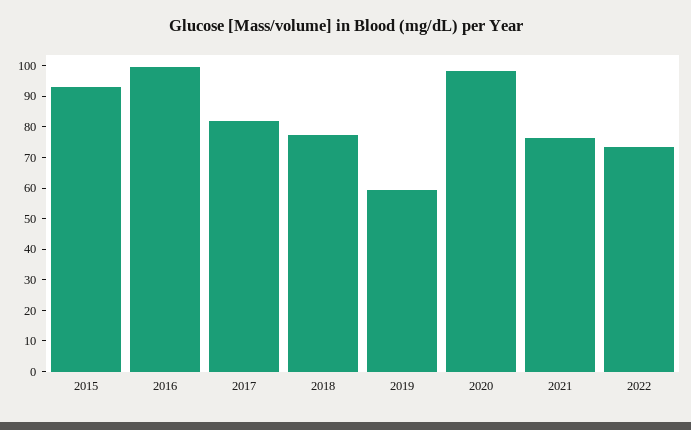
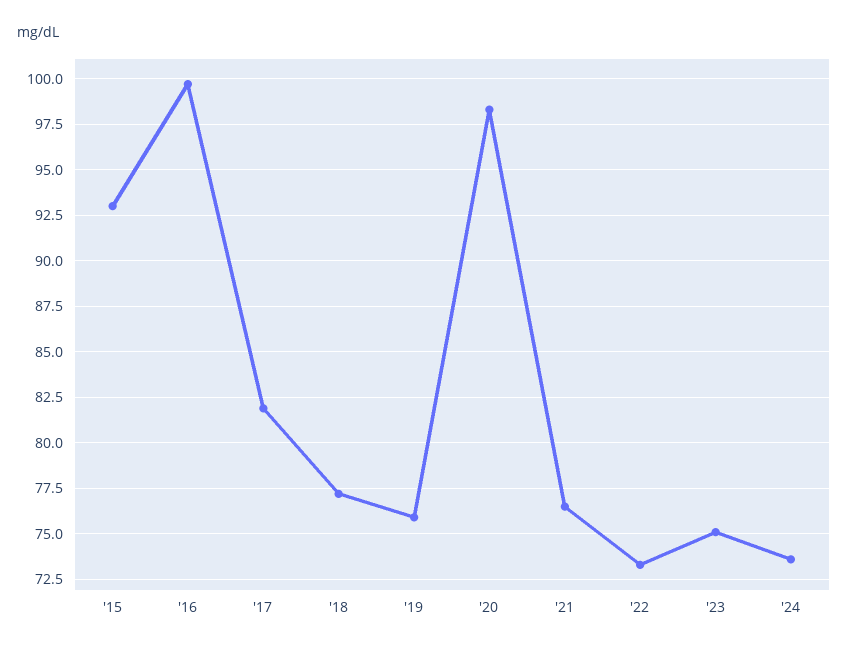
2019: 60 -> 76
'23: none -> 75
'24: none -> 73.5

